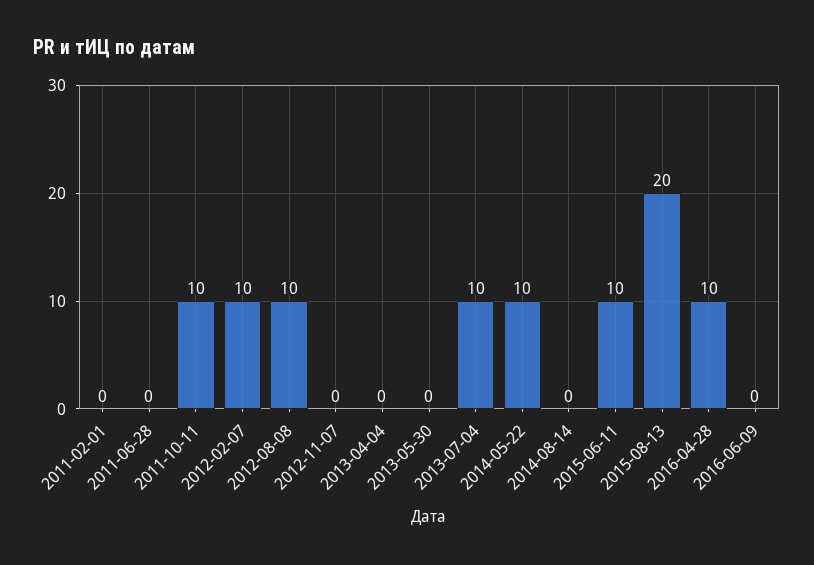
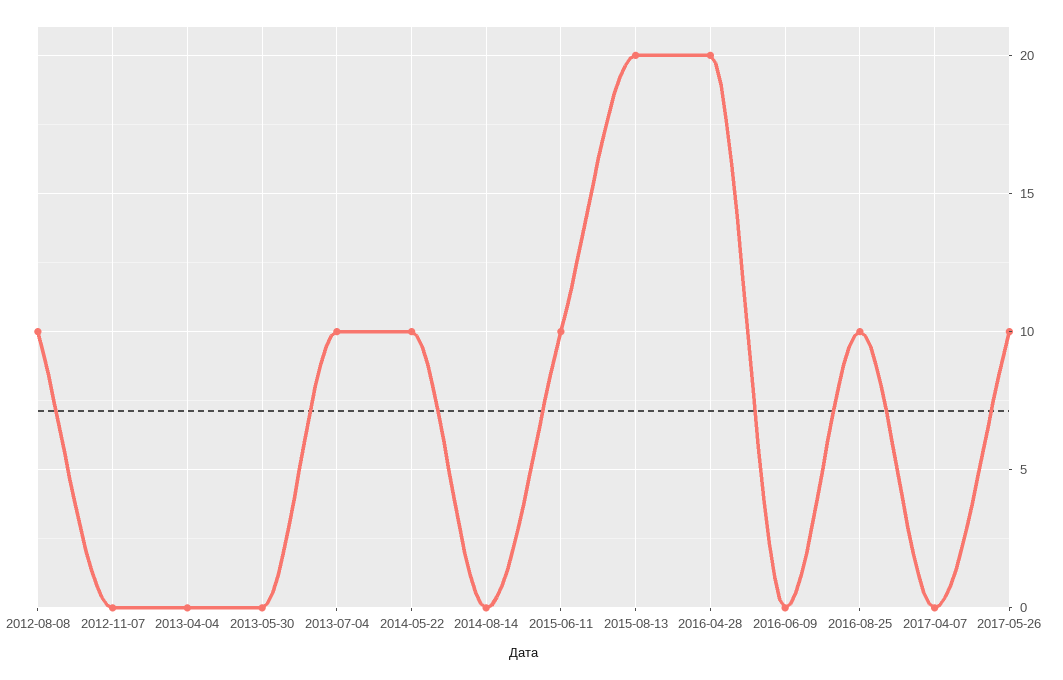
2011-02-01: 0 -> none
2011-06-28: 0 -> none
2011-10-11: 10 -> none
2012-02-07: 10 -> none
2016-04-28: 10 -> 20
2016-08-25: none -> 10
2017-04-07: none -> 0
2017-05-26: none -> 10

